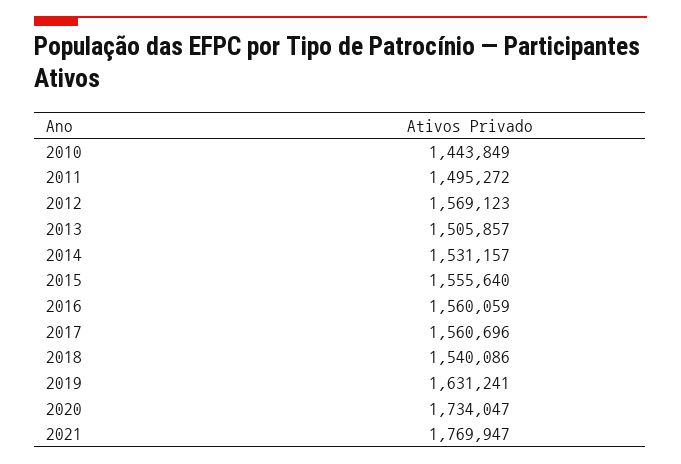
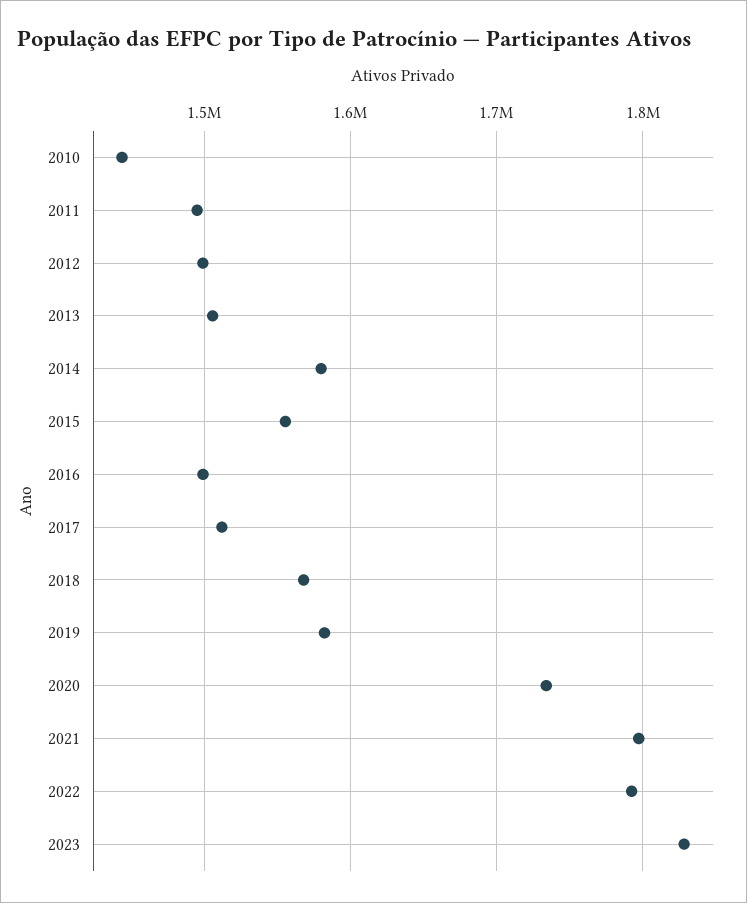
2012: 1569123 -> 1500000
2014: 1531157 -> 1580000
2016: 1560059 -> 1500000
2017: 1560696 -> 1510000
2018: 1540086 -> 1570000
2019: 1631241 -> 1580000
2021: 1769947 -> 1800000
2022: none -> 1790000
2023: none -> 1830000

